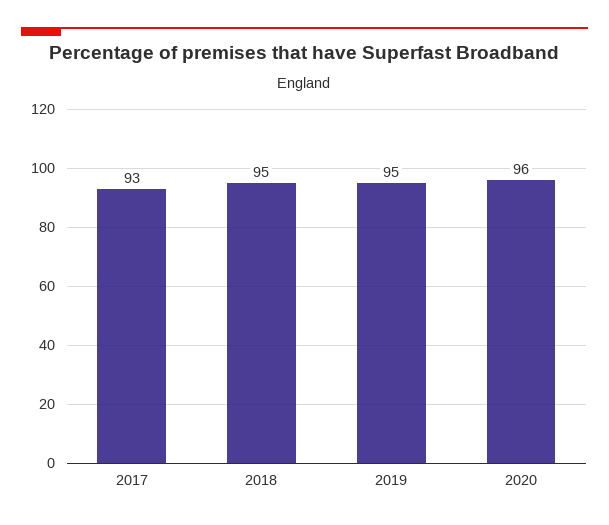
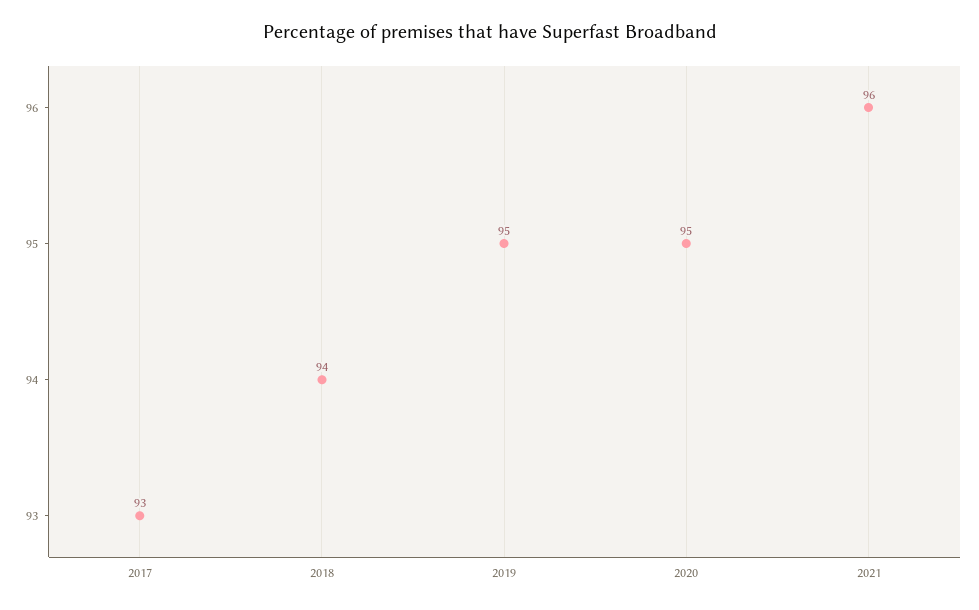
2018: 95 -> 94
2020: 96 -> 95
2021: none -> 96

